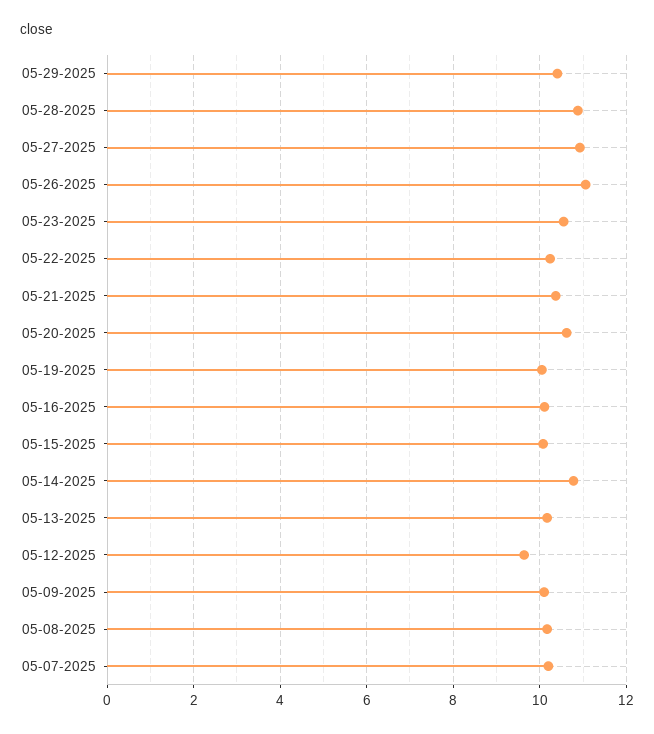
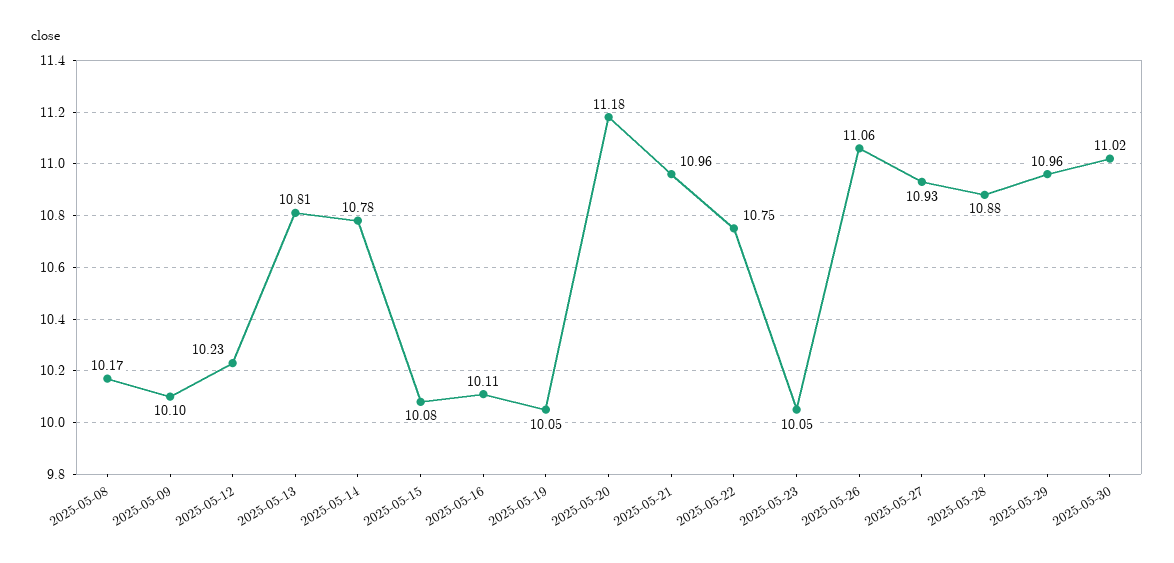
05-29-2025: 10.4 -> 10.96
05-23-2025: 10.6 -> 10.05
05-22-2025: 10.2 -> 10.75
05-21-2025: 10.4 -> 10.96
05-20-2025: 10.6 -> 11.18
05-13-2025: 10.2 -> 10.81
05-12-2025: 9.6 -> 10.23
05-07-2025: 10.2 -> none
2025-05-30: none -> 11.02

